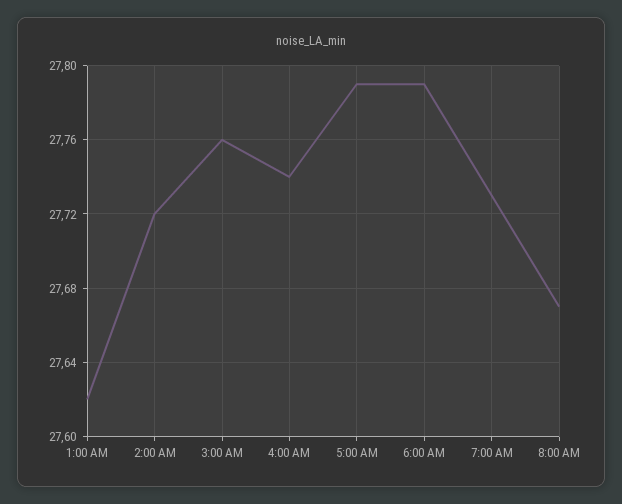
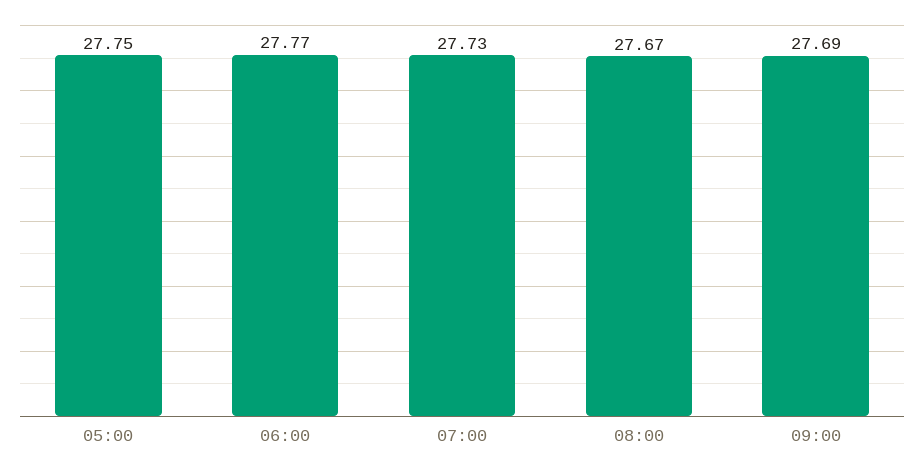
1:00 AM: 27.62 -> none
2:00 AM: 27.72 -> none
3:00 AM: 27.76 -> none
4:00 AM: 27.74 -> none
5:00 AM: 27.79 -> 27.75
6:00 AM: 27.79 -> 27.77
09:00: none -> 27.69

